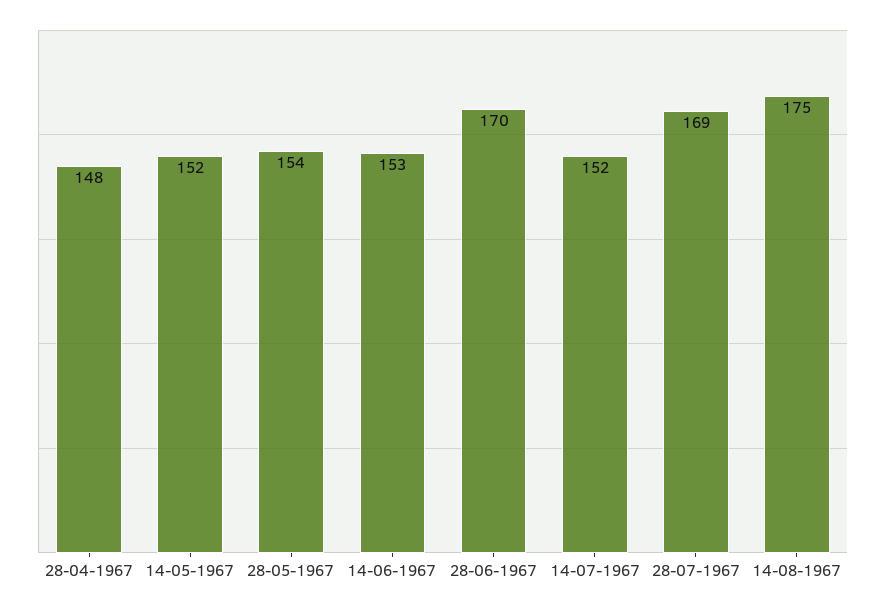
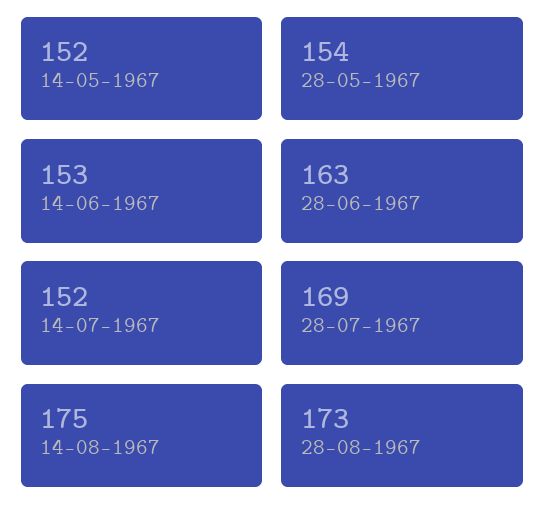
28-04-1967: 148 -> none
28-06-1967: 170 -> 163
28-08-1967: none -> 173

